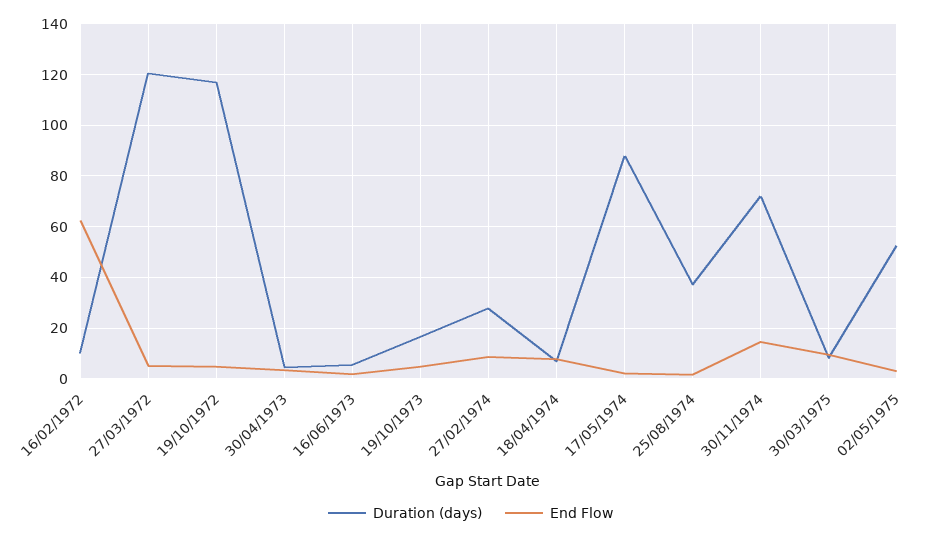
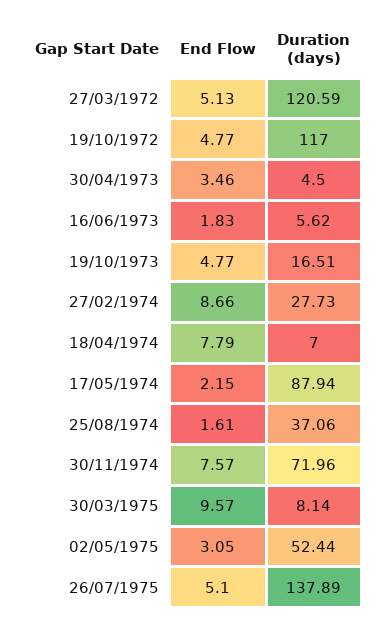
Duration (days), 16/02/1972: 10 -> none
End Flow, 16/02/1972: 62.5 -> none
End Flow, 30/11/1974: 15 -> 7.57
End Flow, 26/07/1975: none -> 5.1
Duration (days), 26/07/1975: none -> 137.89

